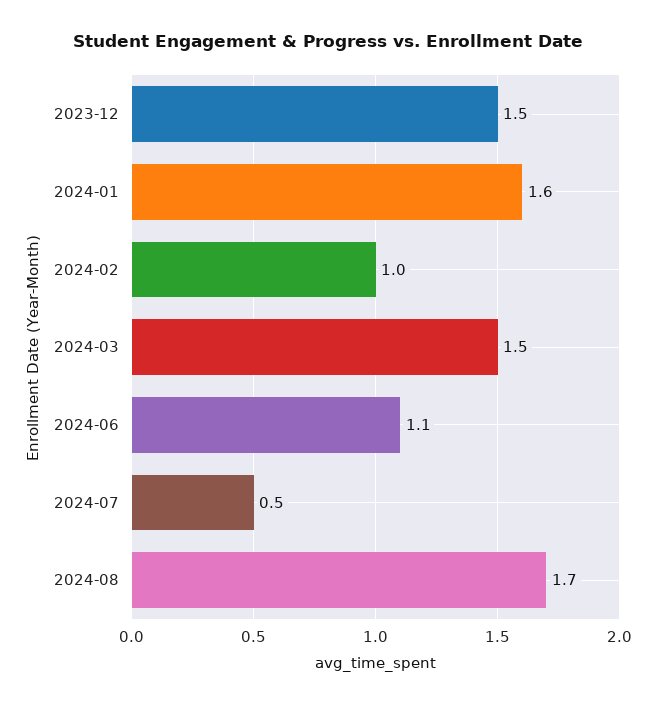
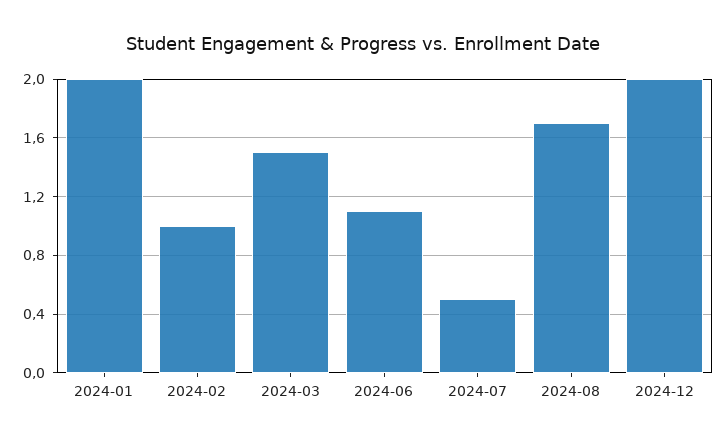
2023-12: 1.5 -> none
2024-01: 1.6 -> 2
2024-12: none -> 2

